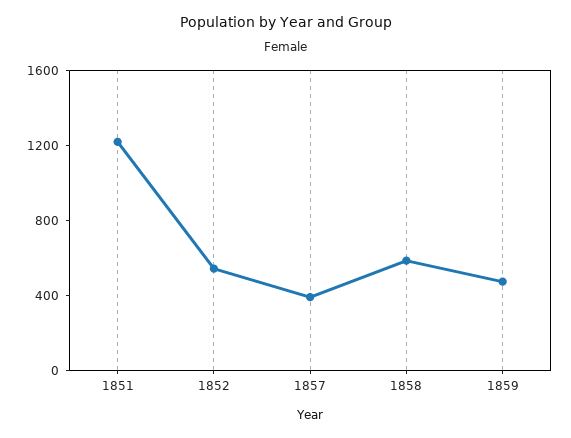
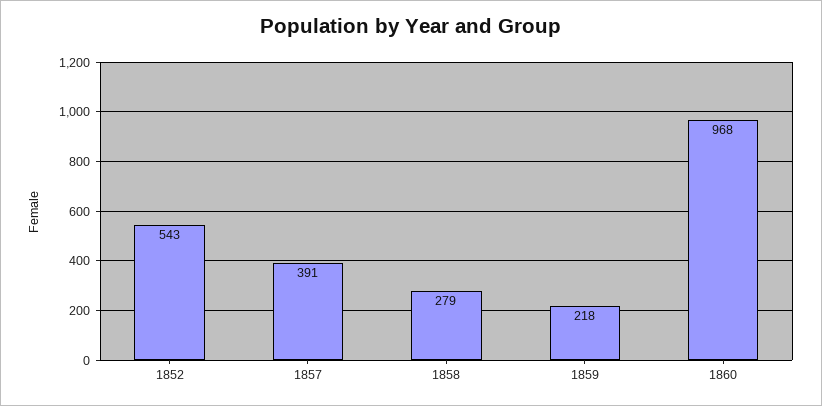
1851: 1200 -> none
1858: 600 -> 279
1859: 500 -> 218
1860: none -> 968

